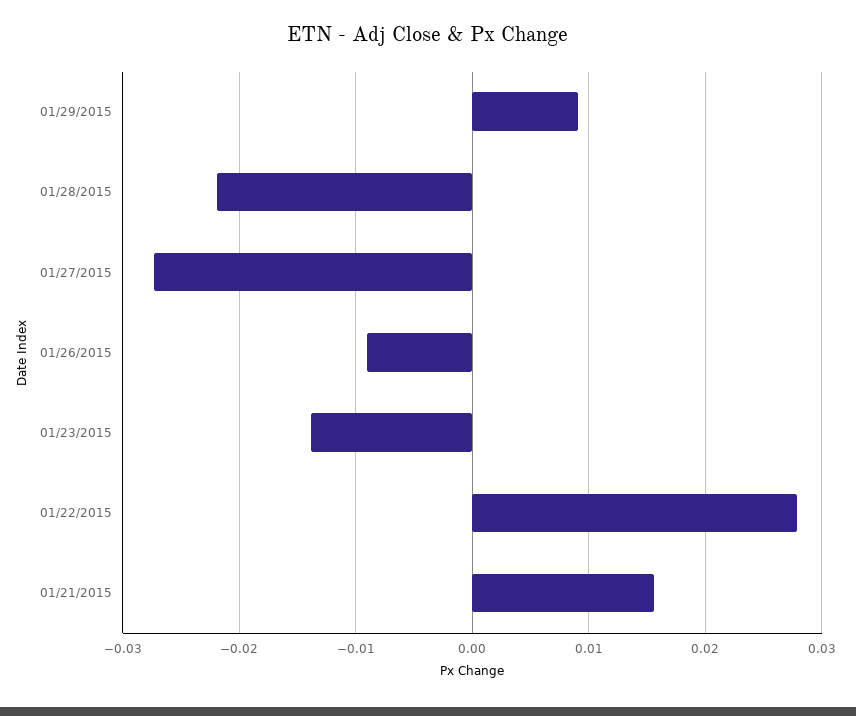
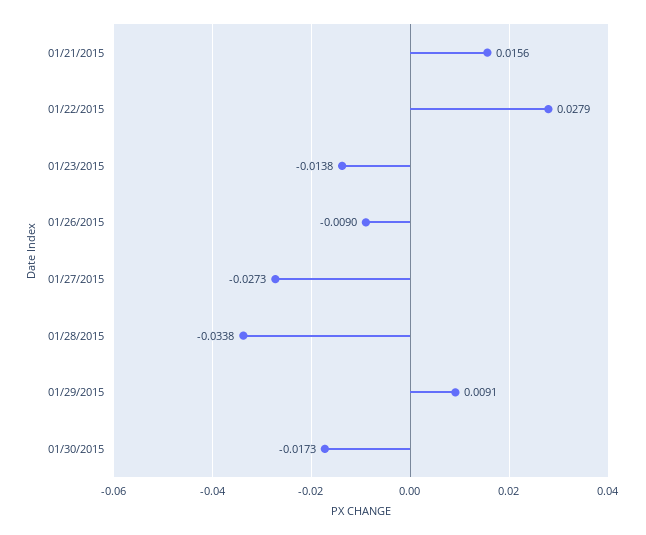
01/28/2015: -0.022 -> -0.0338
01/30/2015: none -> -0.0173

